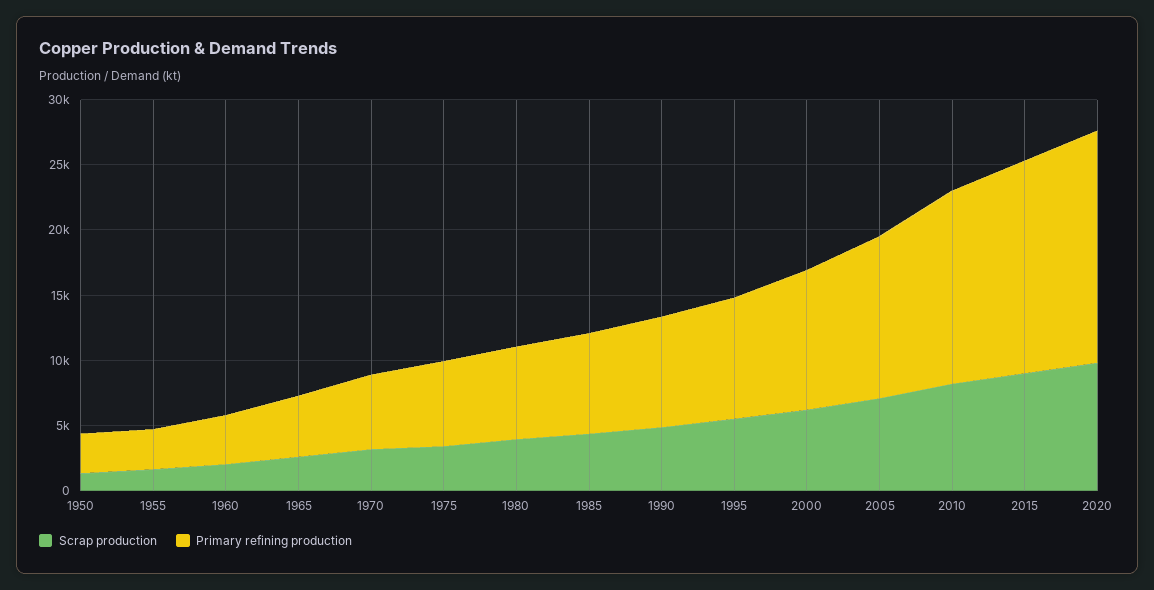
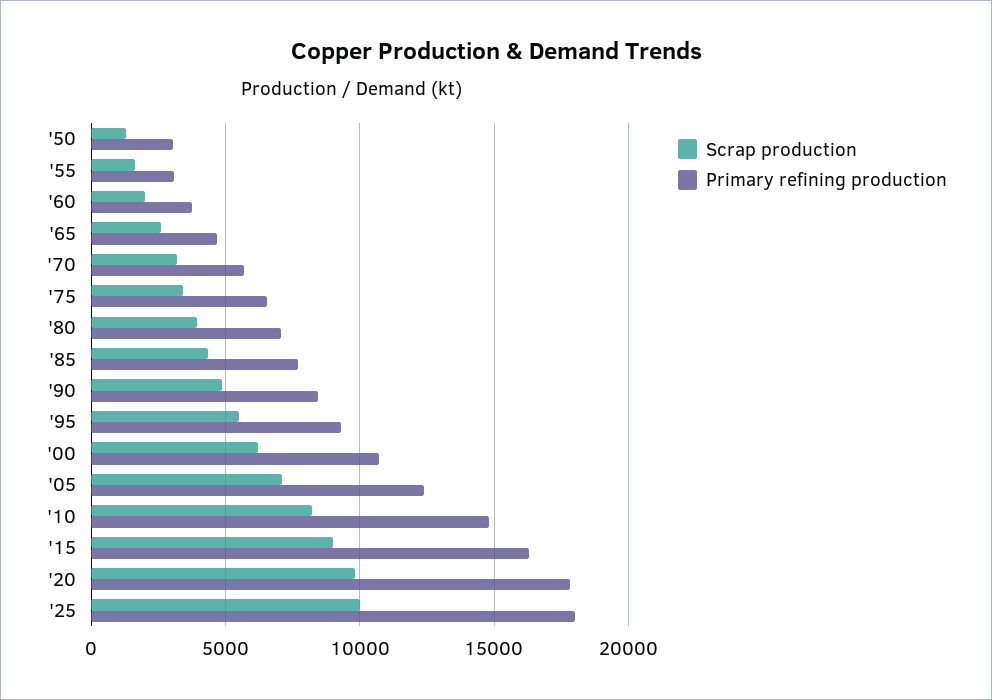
Scrap production, '25: none -> 10000
Primary refining production, '25: none -> 18000

